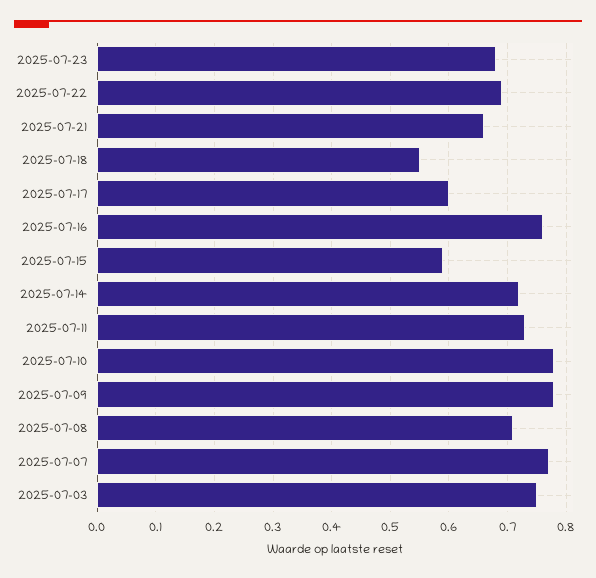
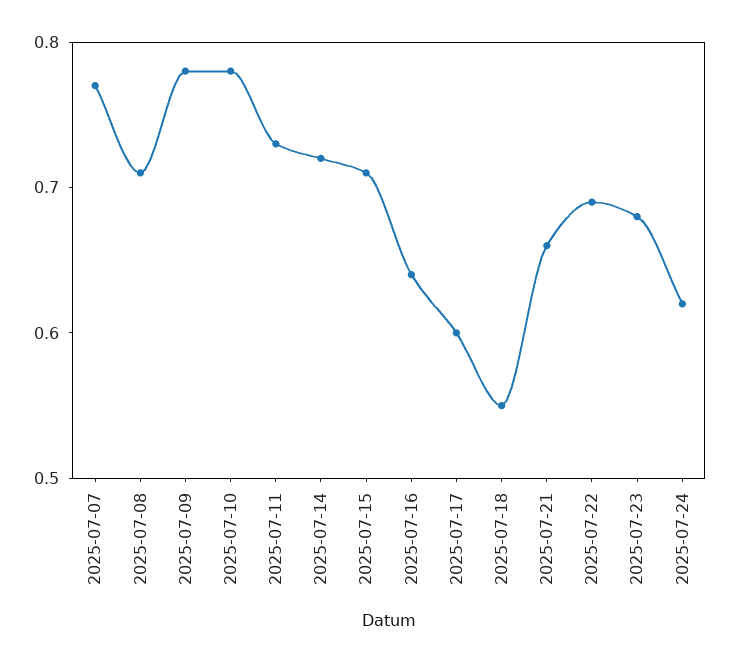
2025-07-16: 0.75 -> 0.64
2025-07-15: 0.6 -> 0.71
2025-07-03: 0.75 -> none
2025-07-24: none -> 0.62

